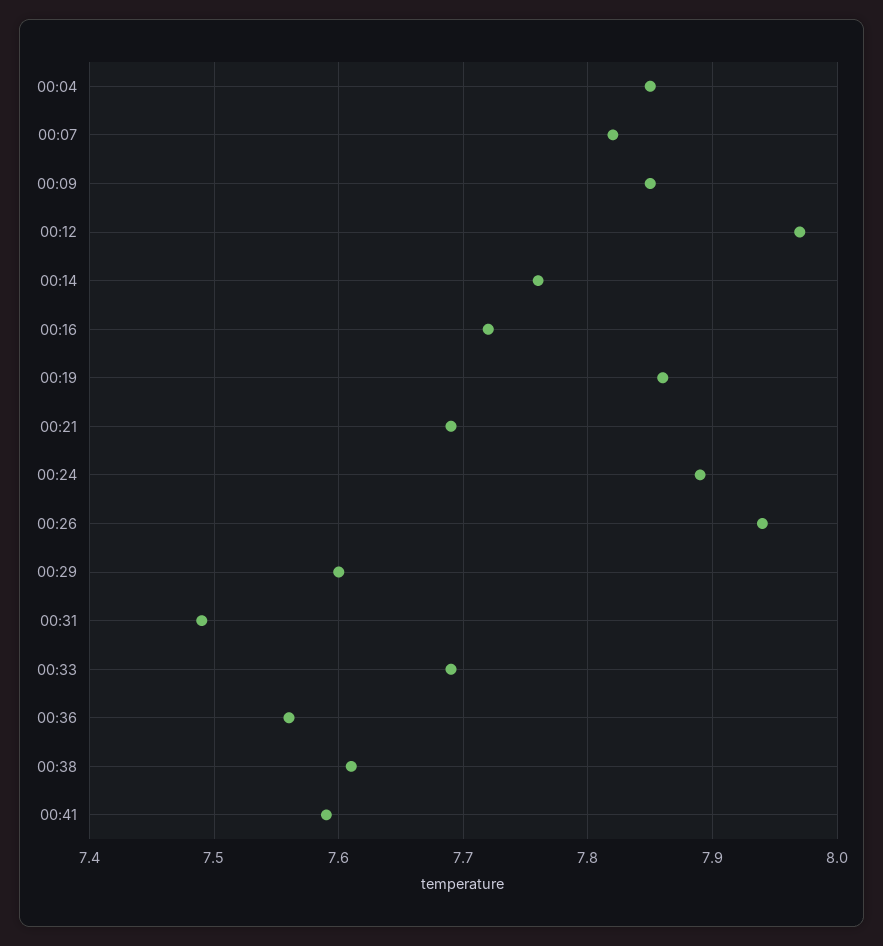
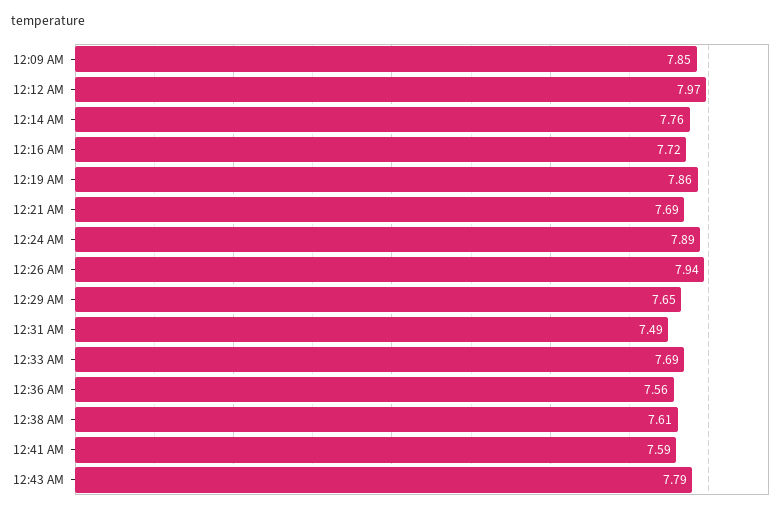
00:04: 7.85 -> none
00:07: 7.82 -> none
00:29: 7.6 -> 7.65
12:43 AM: none -> 7.79

